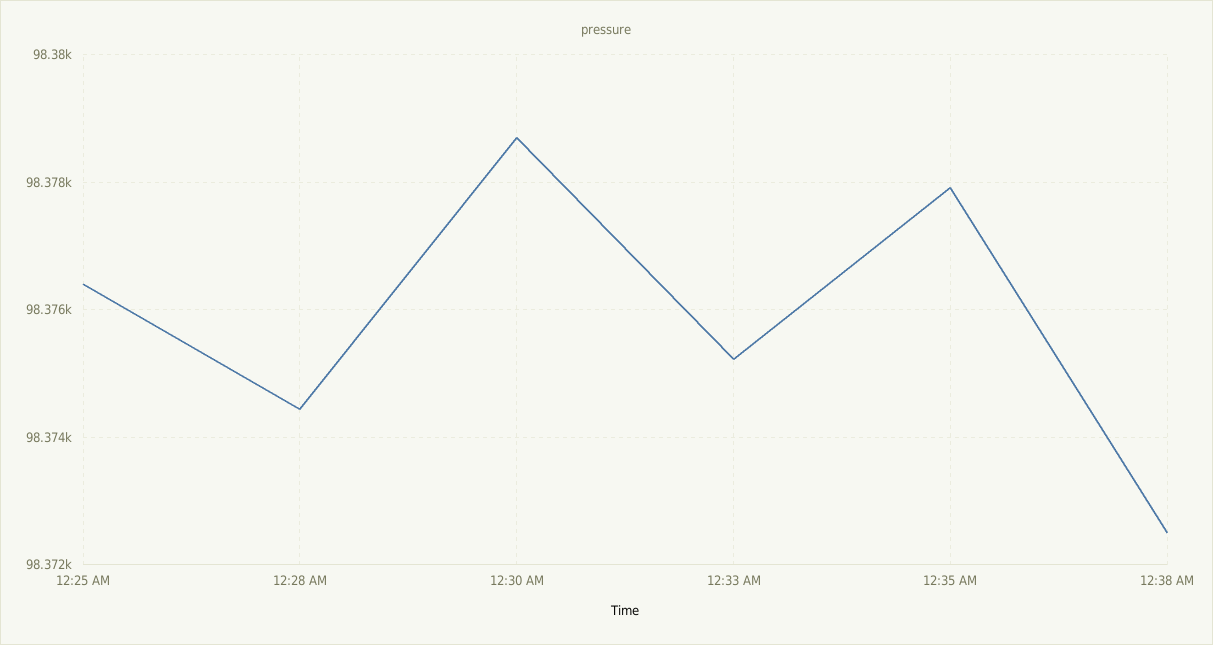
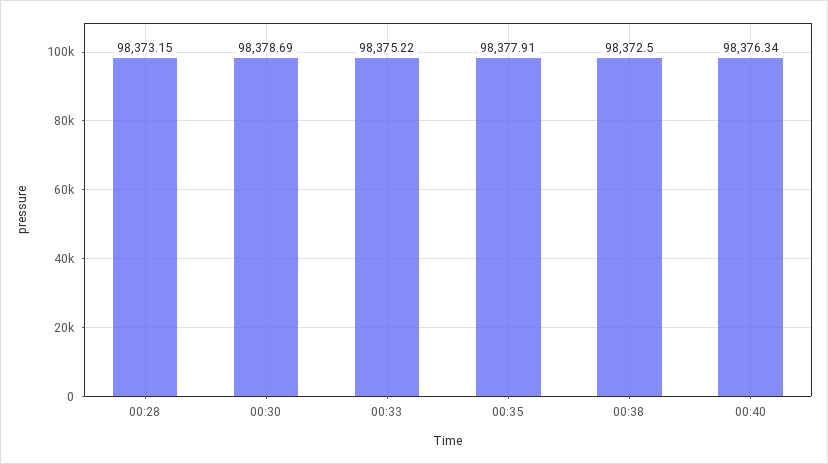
12:25 AM: 98376.4 -> none
12:28 AM: 98374.4 -> 98373.15
00:40: none -> 98376.34

